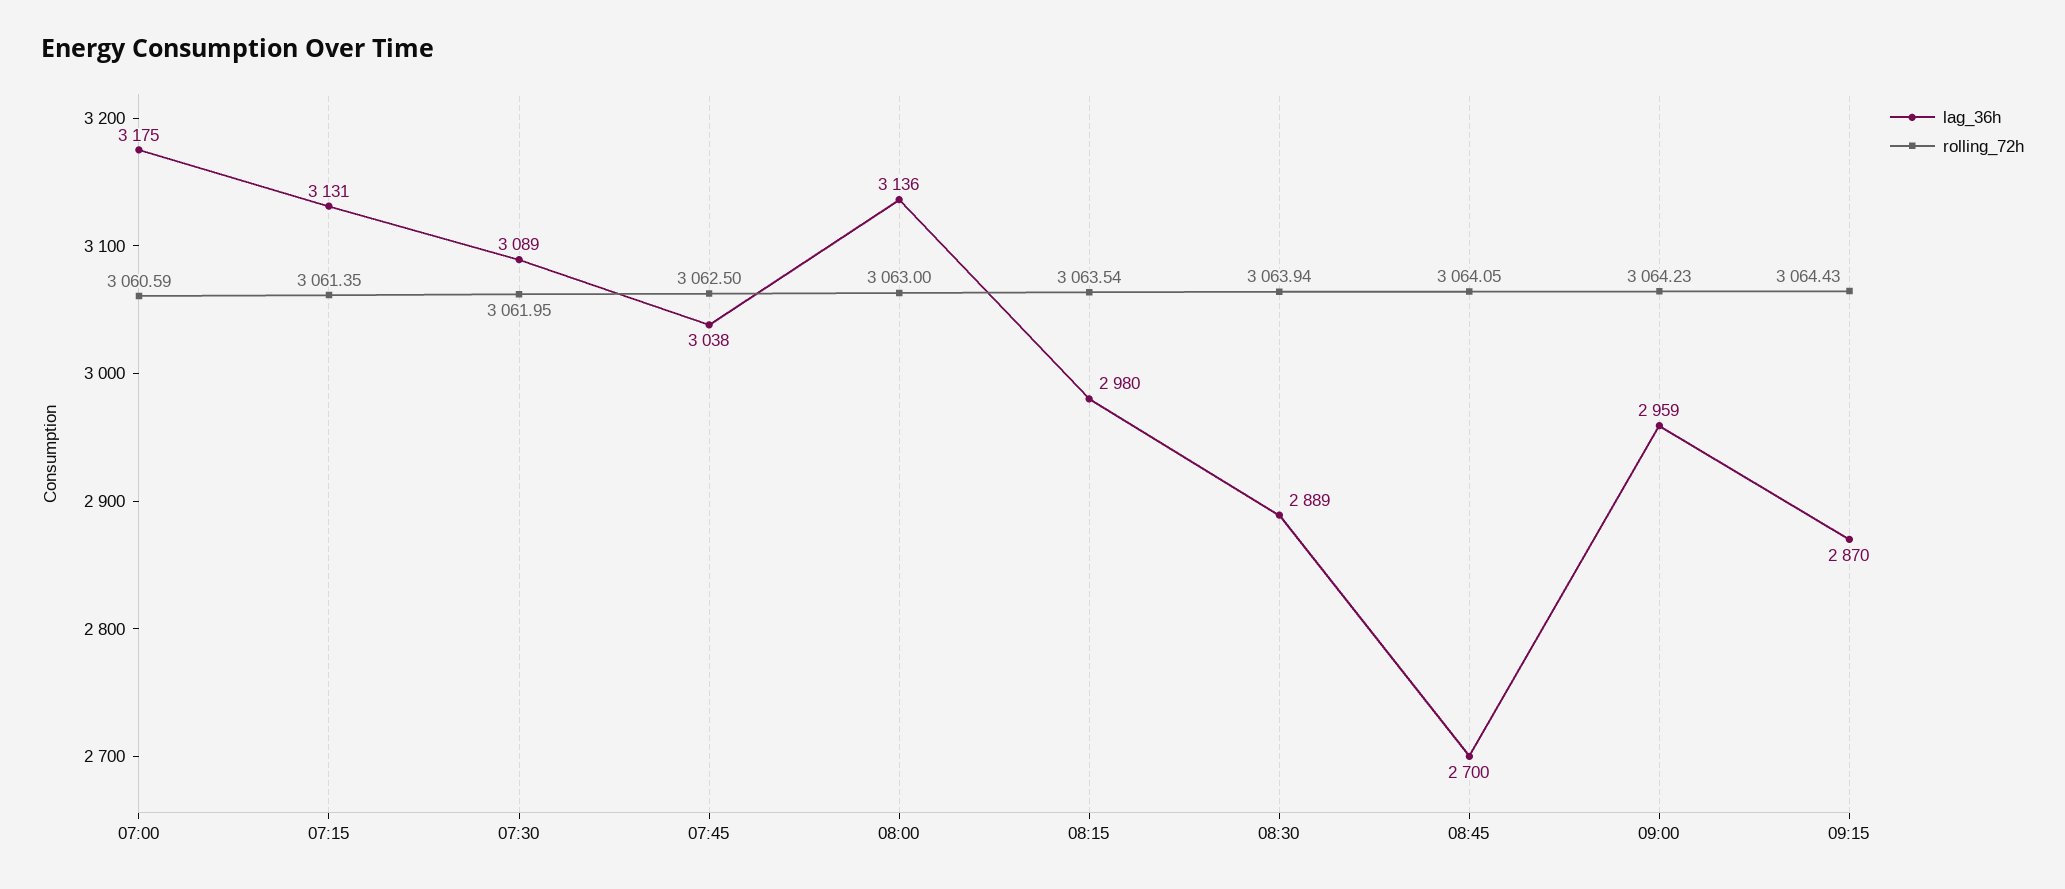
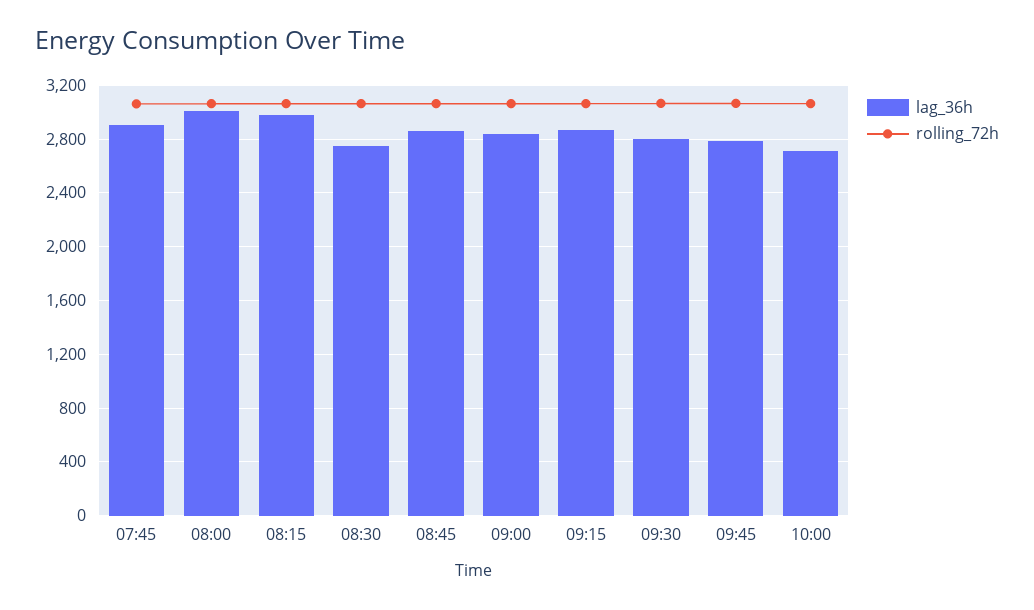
lag_36h, 07:00: 3175 -> none
rolling_72h, 07:00: 3060.59 -> none
lag_36h, 07:15: 3131 -> none
rolling_72h, 07:15: 3061.35 -> none
lag_36h, 07:30: 3089 -> none
rolling_72h, 07:30: 3061.95 -> none
lag_36h, 07:45: 3038 -> 2900
lag_36h, 08:00: 3136 -> 3000
lag_36h, 08:30: 2889 -> 2750
lag_36h, 08:45: 2700 -> 2850
lag_36h, 09:00: 2959 -> 2850
lag_36h, 09:30: none -> 2800
rolling_72h, 09:30: none -> 3050
lag_36h, 09:45: none -> 2800
rolling_72h, 09:45: none -> 3050
lag_36h, 10:00: none -> 2700
rolling_72h, 10:00: none -> 3050

